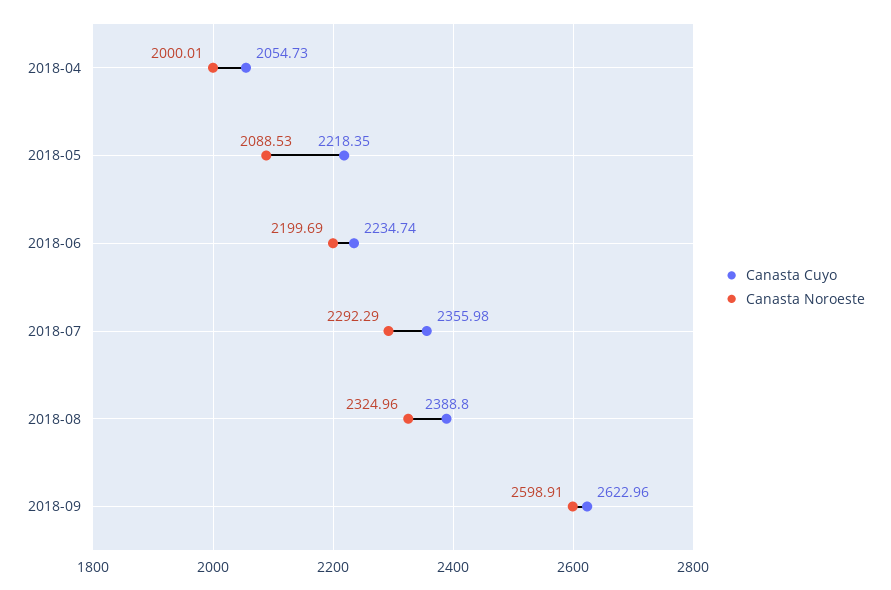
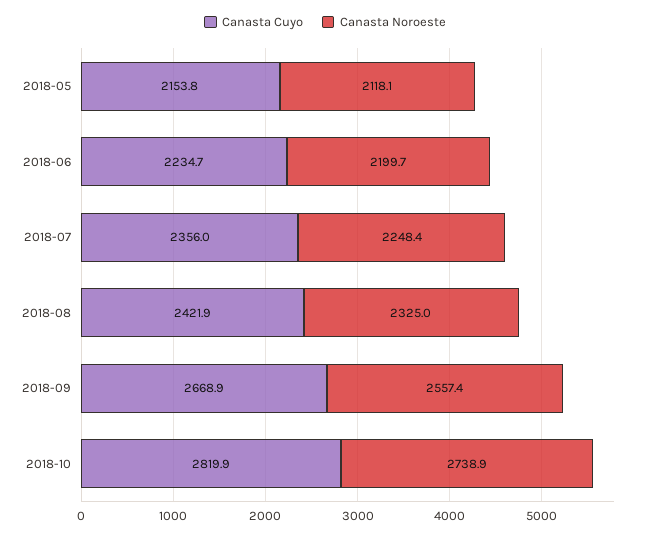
Canasta Cuyo, 2018-04: 2054.73 -> none
Canasta Noroeste, 2018-04: 2000.01 -> none
Canasta Cuyo, 2018-05: 2218.35 -> 2153.8
Canasta Noroeste, 2018-05: 2088.53 -> 2118.1
Canasta Noroeste, 2018-07: 2292.29 -> 2248.4
Canasta Cuyo, 2018-08: 2388.8 -> 2421.9
Canasta Cuyo, 2018-09: 2622.96 -> 2668.9
Canasta Noroeste, 2018-09: 2598.91 -> 2557.4
Canasta Cuyo, 2018-10: none -> 2819.9
Canasta Noroeste, 2018-10: none -> 2738.9

